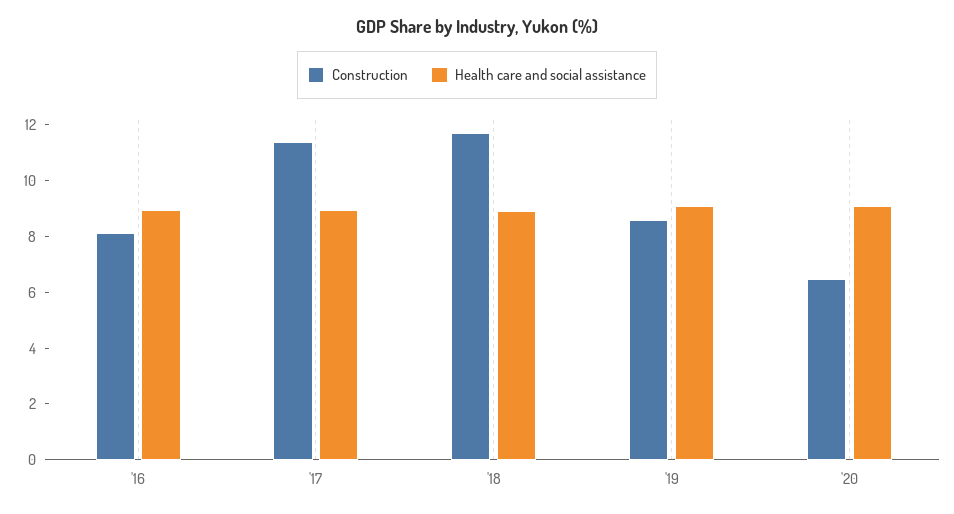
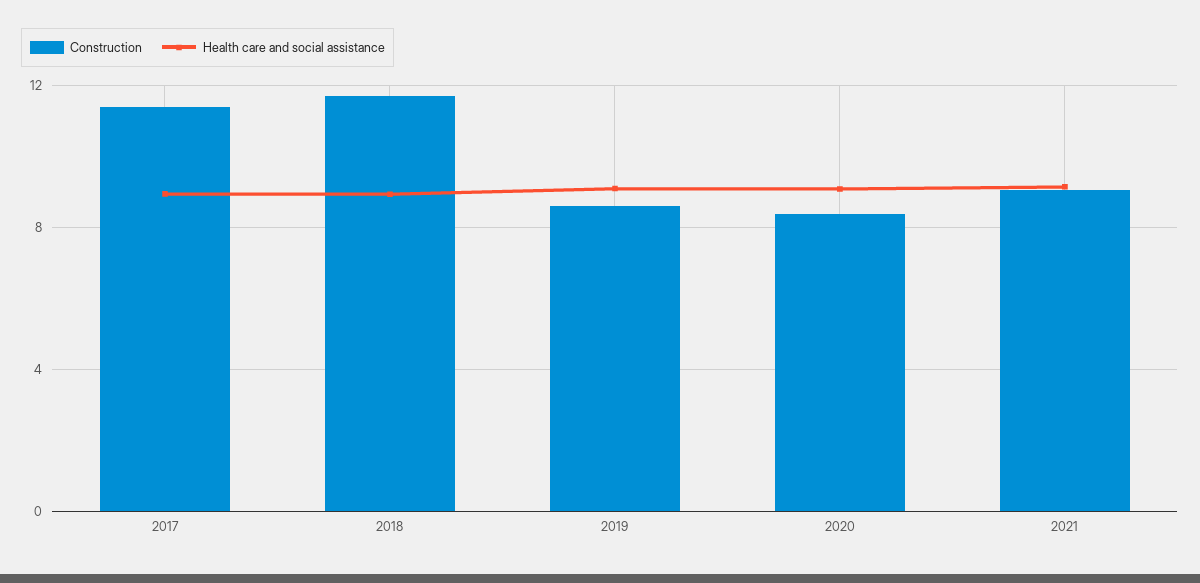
Construction, '16: 8 -> none
Health care and social assistance, '16: 9 -> none
Construction, '20: 6.5 -> 8.5
Construction, 2021: none -> 9
Health care and social assistance, 2021: none -> 9

